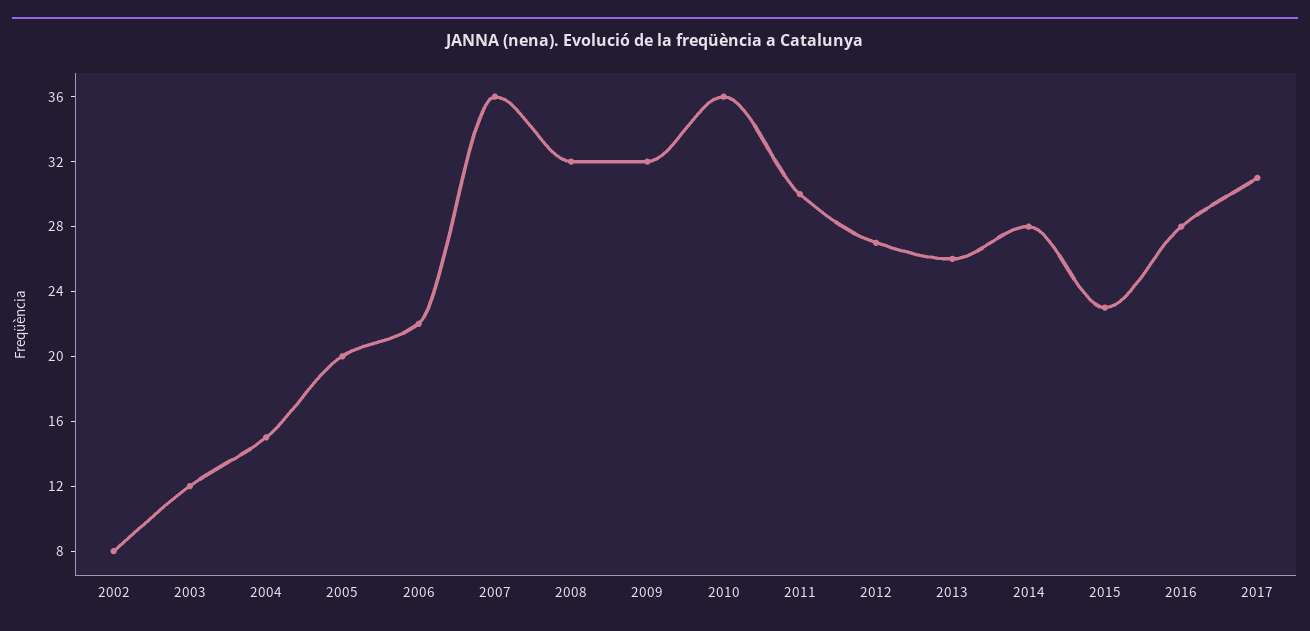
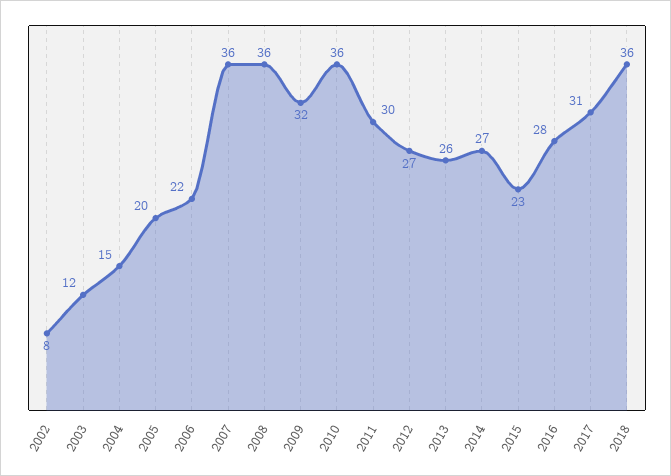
2008: 32 -> 36
2014: 28 -> 27
2018: none -> 36

